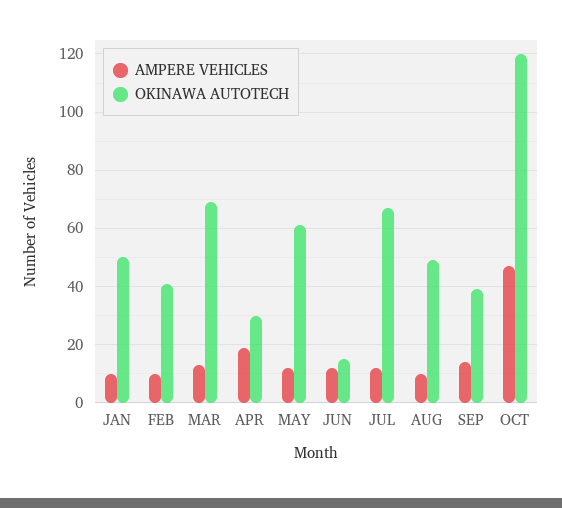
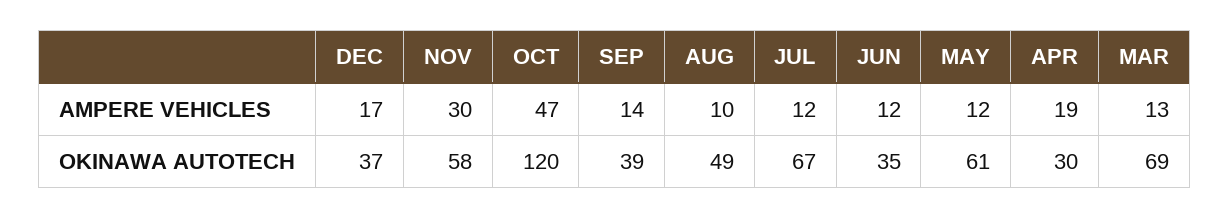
AMPERE VEHICLES, JAN: 10 -> none
OKINAWA AUTOTECH, JAN: 50 -> none
AMPERE VEHICLES, FEB: 10 -> none
OKINAWA AUTOTECH, FEB: 40 -> none
OKINAWA AUTOTECH, JUN: 15 -> 35
AMPERE VEHICLES, DEC: none -> 17
AMPERE VEHICLES, NOV: none -> 30
OKINAWA AUTOTECH, DEC: none -> 37
OKINAWA AUTOTECH, NOV: none -> 58

